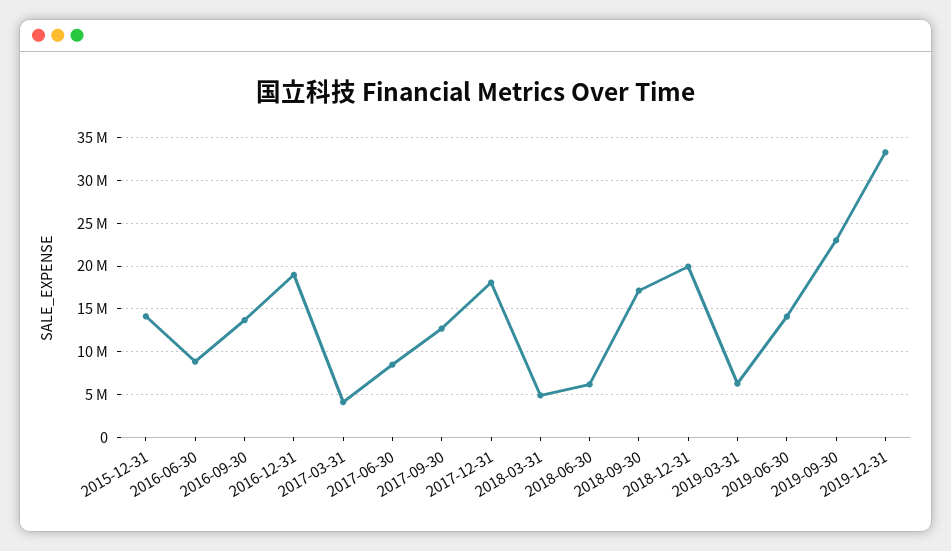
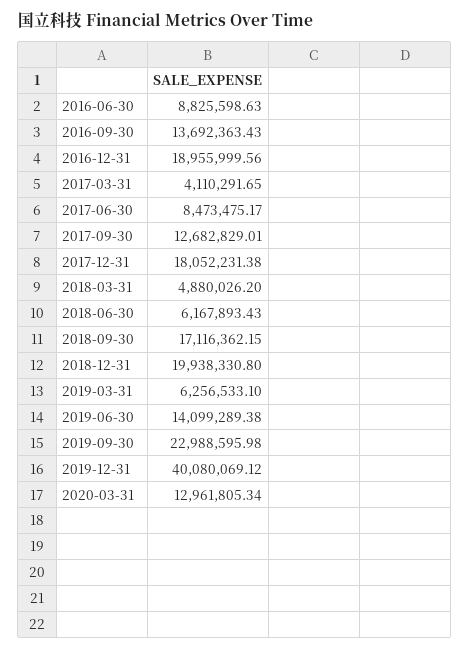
2015-12-31: 14000000 -> none
2019-12-31: 33000000 -> 40080069.12
2020-03-31: none -> 12961805.34

